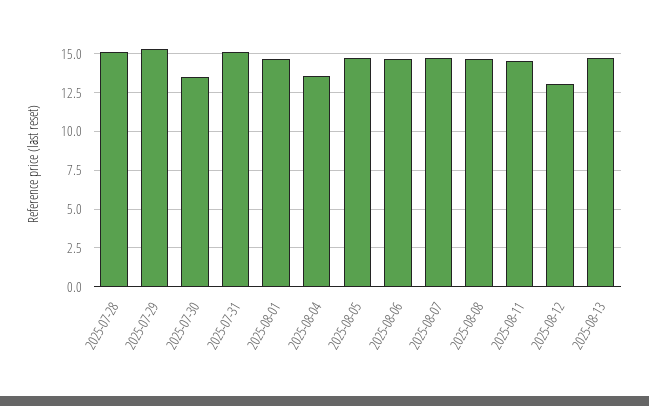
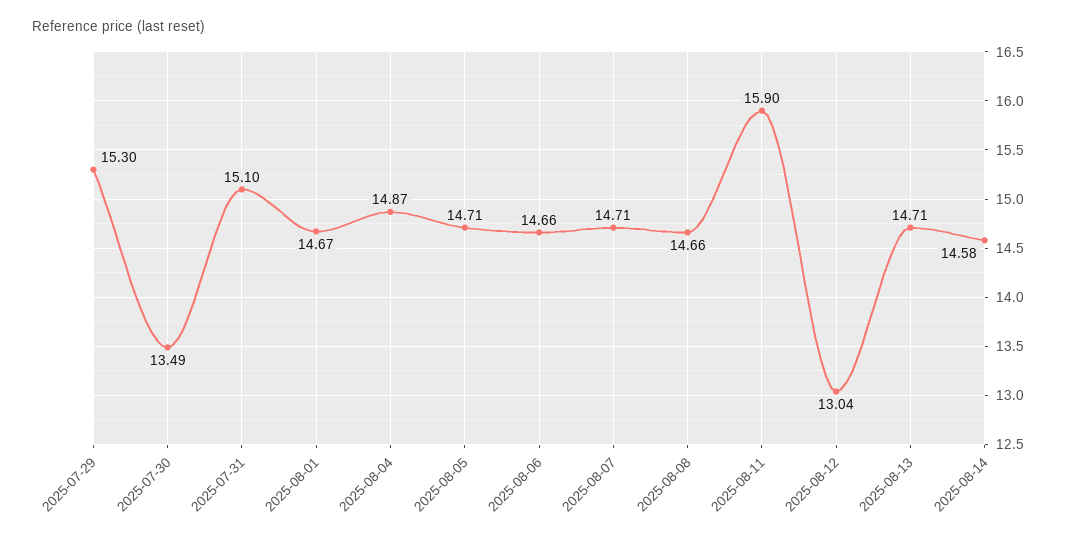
2025-07-28: 15 -> none
2025-08-04: 13.5 -> 14.87
2025-08-11: 14.5 -> 15.9
2025-08-14: none -> 14.58

